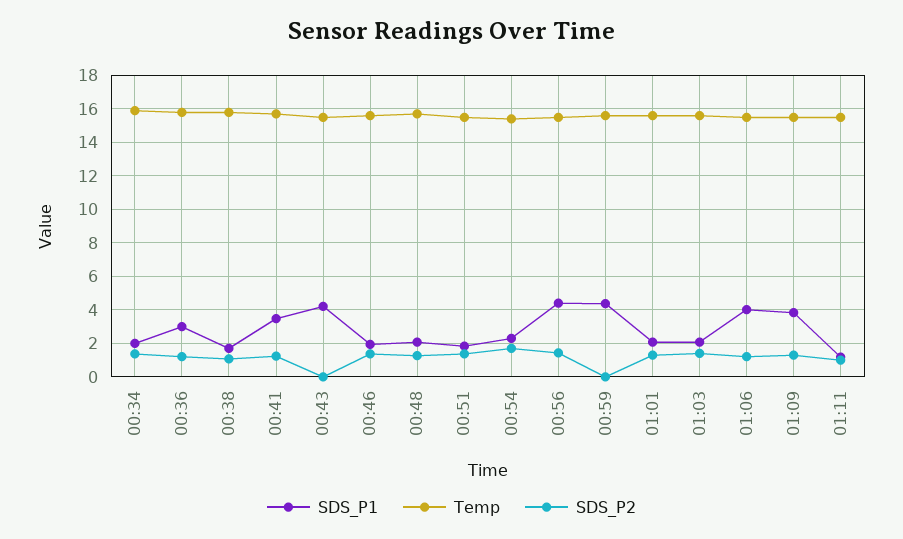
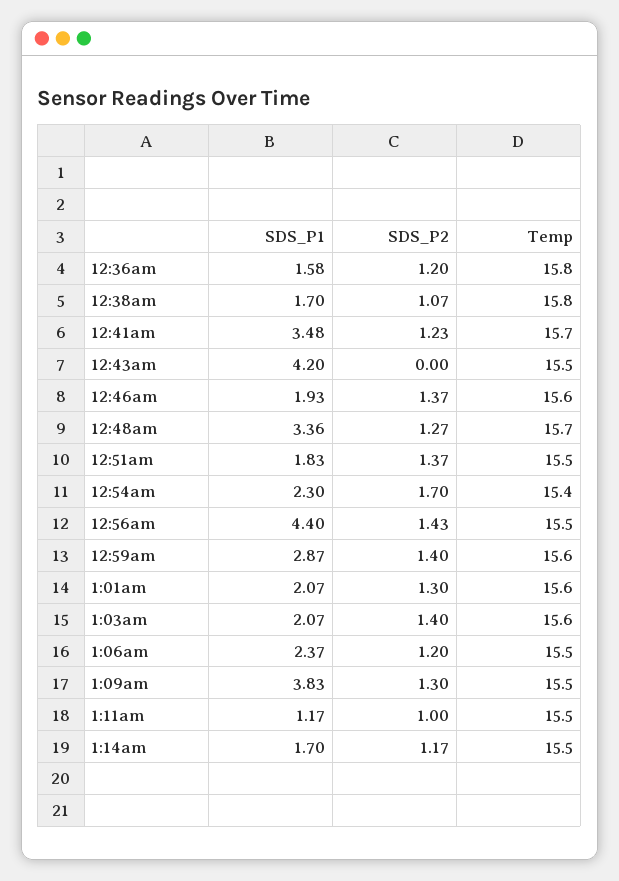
SDS_P1, 00:34: 2 -> none
Temp, 00:34: 16 -> none
SDS_P2, 00:34: 1.5 -> none
SDS_P1, 00:36: 3 -> 1.58
SDS_P1, 00:48: 2 -> 3.36
SDS_P1, 00:59: 4.5 -> 2.87
SDS_P2, 00:59: 0 -> 1.4
SDS_P1, 01:06: 4 -> 2.37
SDS_P1, 1:14am: none -> 1.7
SDS_P2, 1:14am: none -> 1.17
Temp, 1:14am: none -> 15.5

